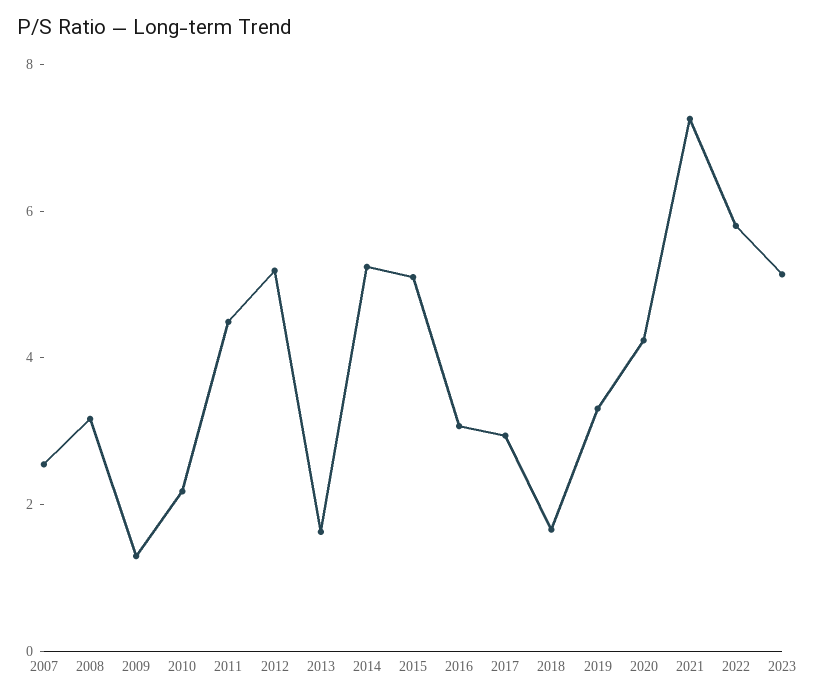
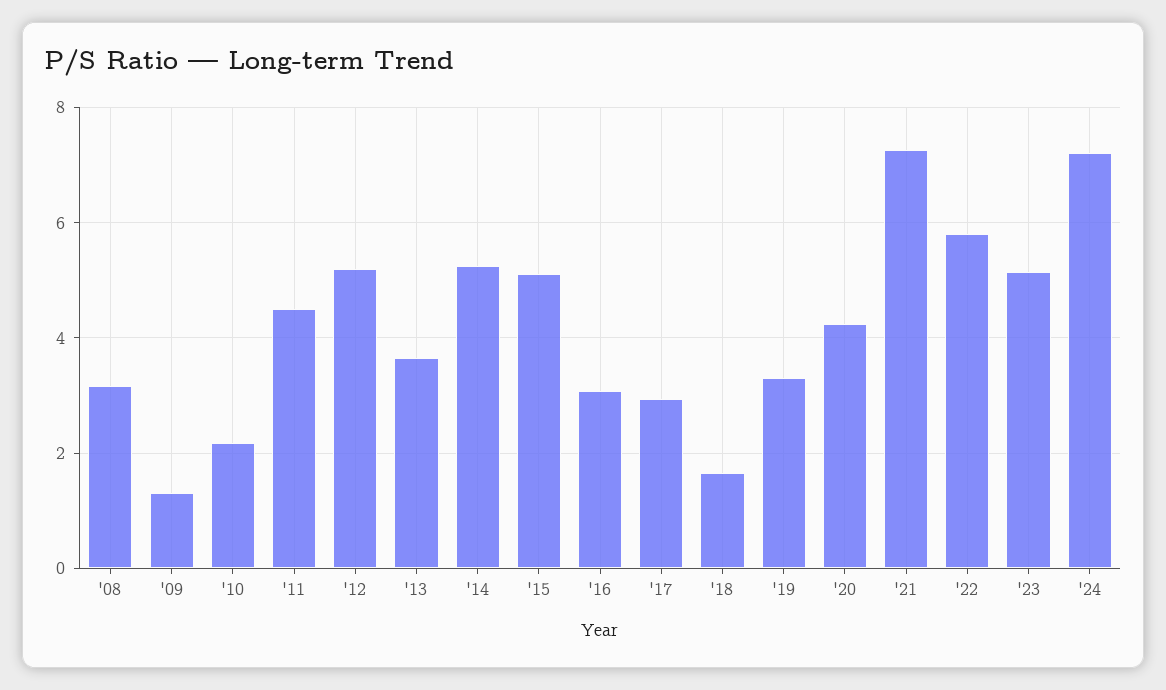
2007: 2.5 -> none
2013: 1.5 -> 3.6
'24: none -> 7.2

